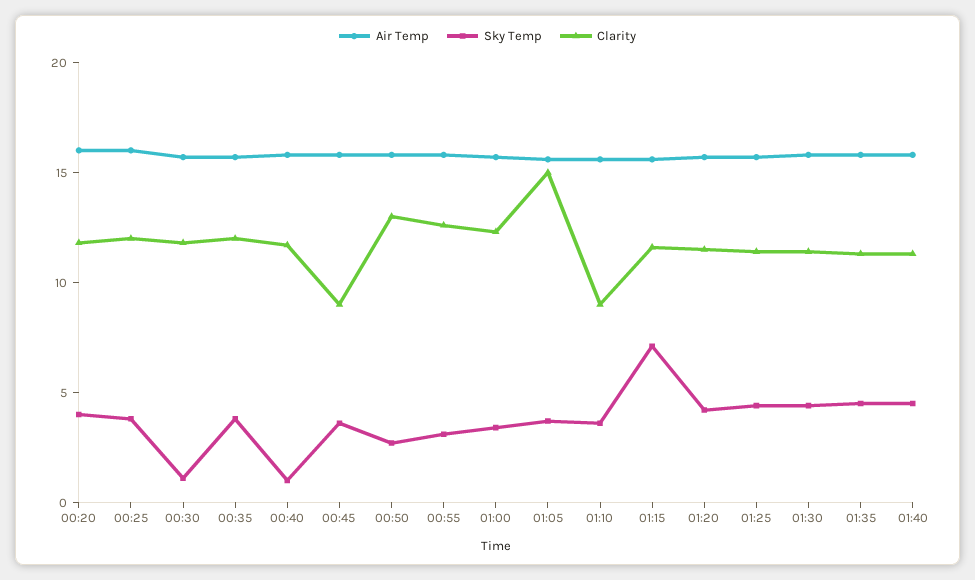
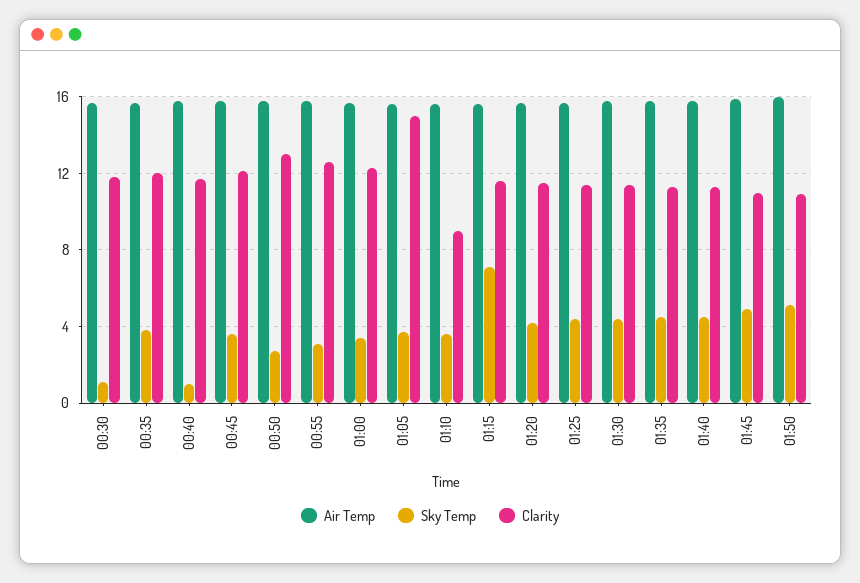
Air Temp, 00:20: 16 -> none
Sky Temp, 00:20: 4 -> none
Clarity, 00:20: 12 -> none
Air Temp, 00:25: 16 -> none
Sky Temp, 00:25: 4 -> none
Clarity, 00:25: 12 -> none
Clarity, 00:45: 9 -> 12
Air Temp, 01:45: none -> 16
Sky Temp, 01:45: none -> 5
Clarity, 01:45: none -> 11
Air Temp, 01:50: none -> 16
Sky Temp, 01:50: none -> 5
Clarity, 01:50: none -> 11

